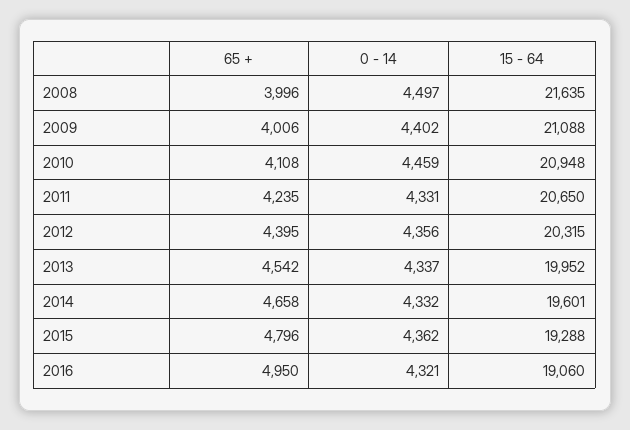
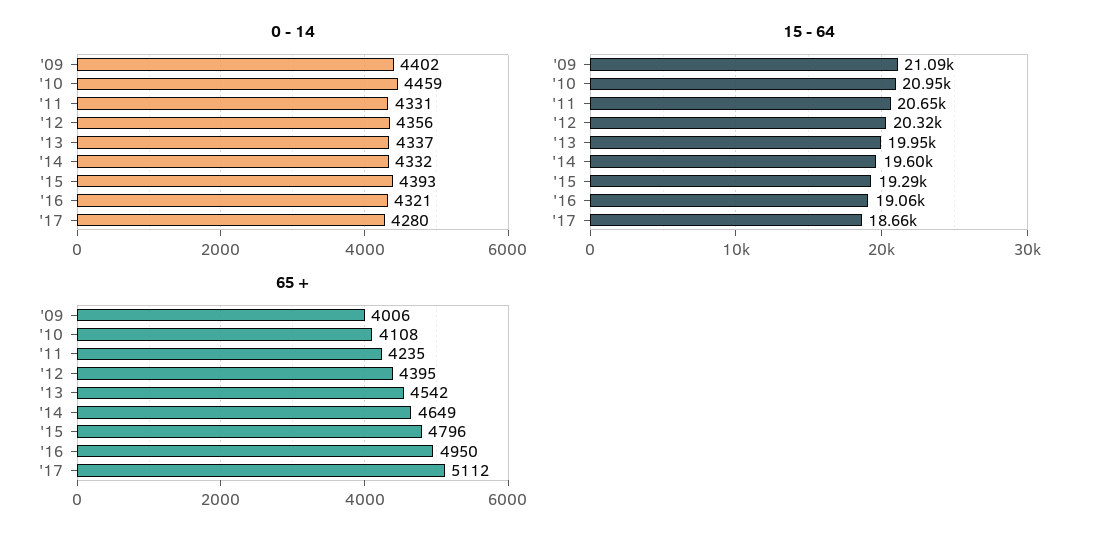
65 +, 2008: 3996 -> none
0 - 14, 2008: 4497 -> none
15 - 64, 2008: 21635 -> none
65 +, 2014: 4658 -> 4649
0 - 14, 2015: 4362 -> 4393
0 - 14, '17: none -> 4280
15 - 64, '17: none -> 18660
65 +, '17: none -> 5112

